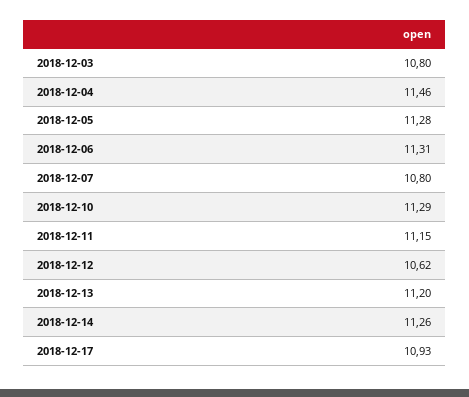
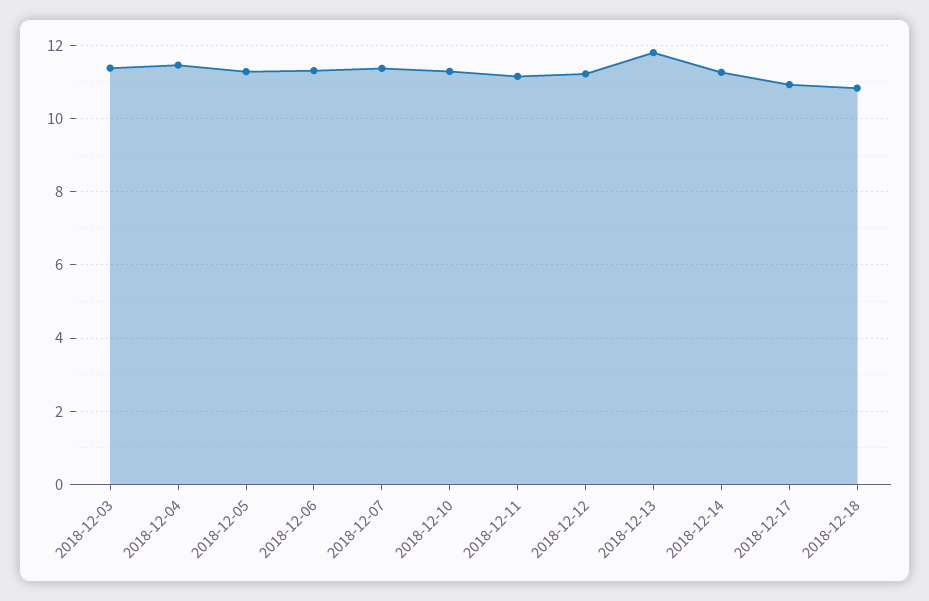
2018-12-03: 10.8 -> 11.4
2018-12-07: 10.8 -> 11.4
2018-12-12: 10.62 -> 11.2
2018-12-13: 11.2 -> 11.8
2018-12-18: none -> 10.8

